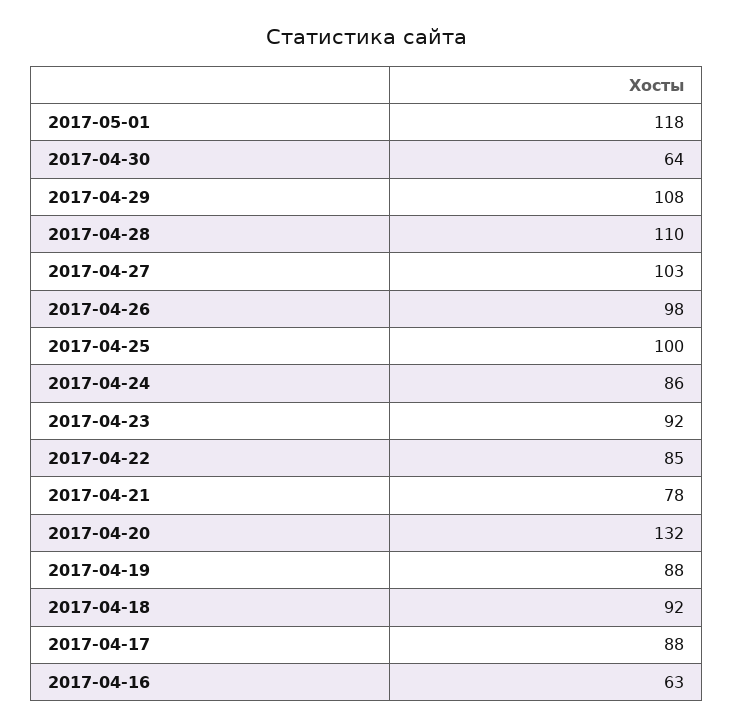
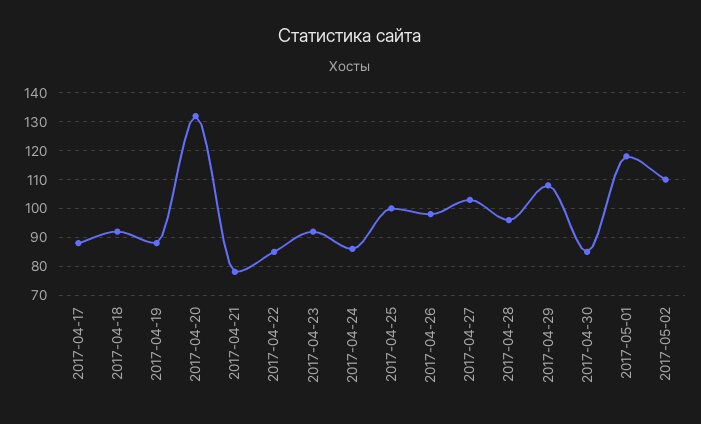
2017-04-30: 64 -> 85
2017-04-28: 110 -> 95
2017-04-16: 63 -> none
2017-05-02: none -> 110

